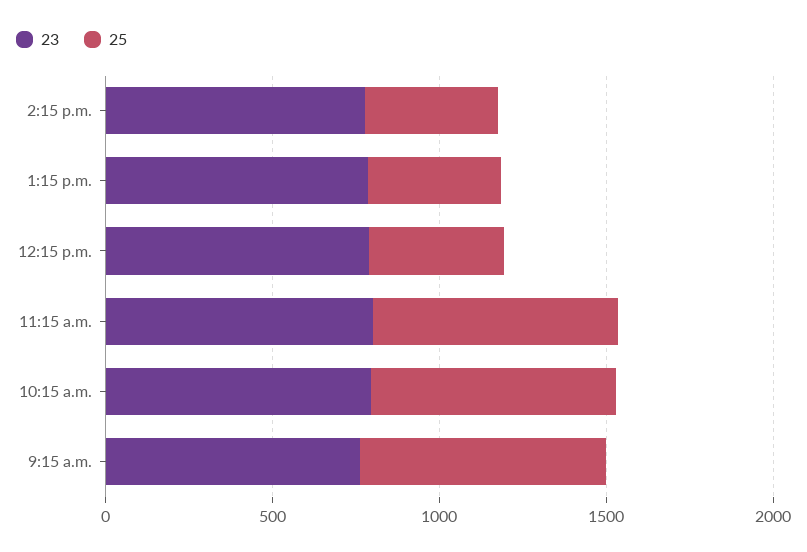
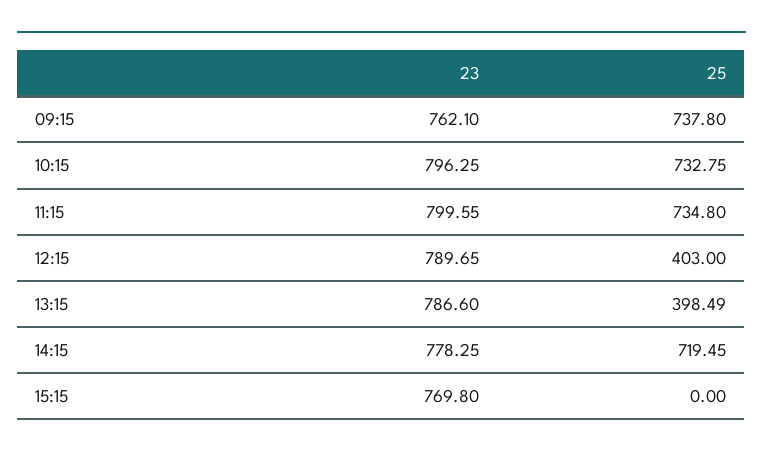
25, 2:15 p.m.: 400 -> 719.45
23, 15:15: none -> 769.8
25, 15:15: none -> 0

